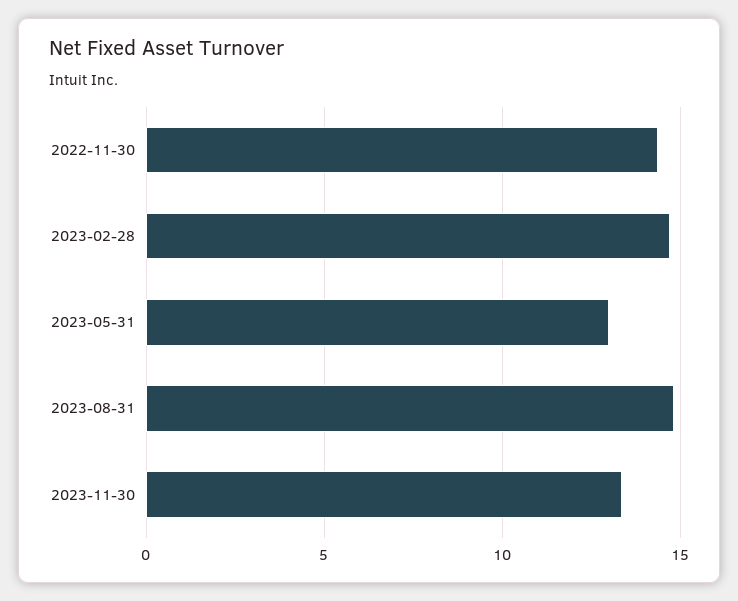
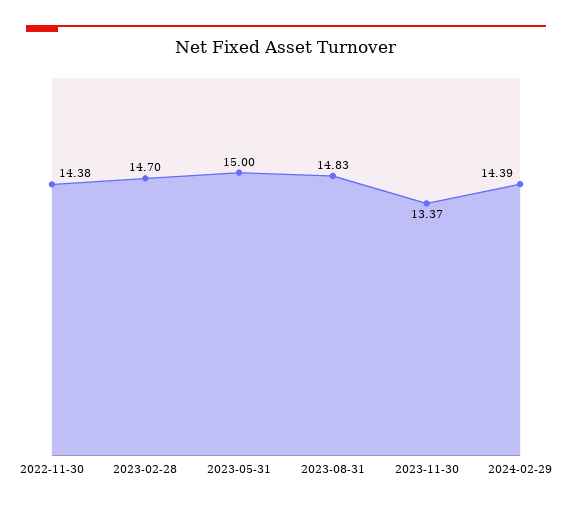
2023-05-31: 13 -> 15
2024-02-29: none -> 14.39

